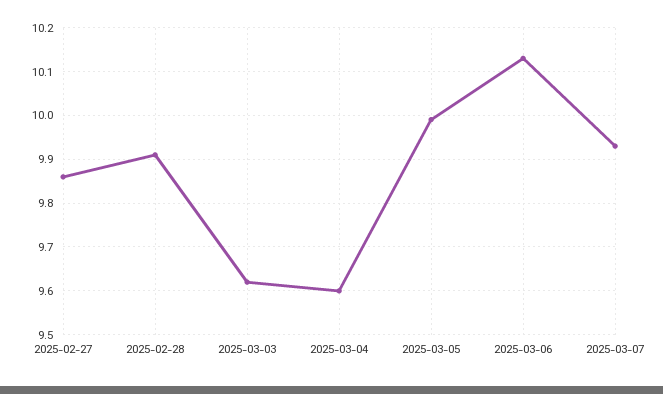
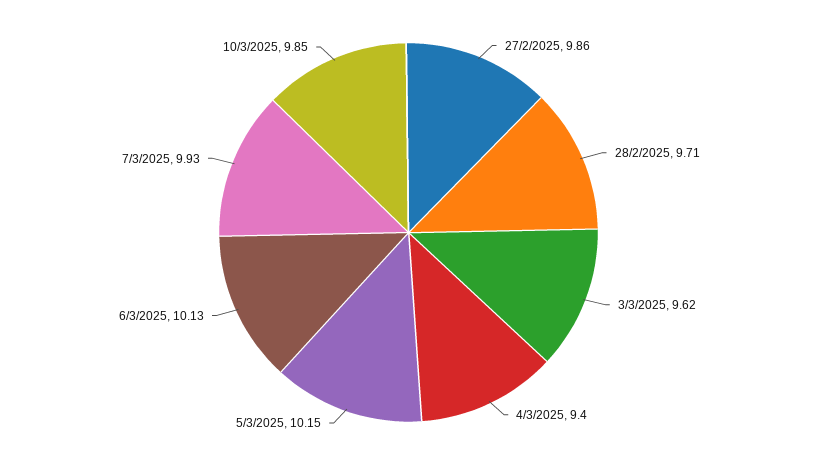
2025-02-28: 9.9 -> 9.71
2025-03-04: 9.6 -> 9.4
2025-03-05: 10 -> 10.15
10/3/2025: none -> 9.85

